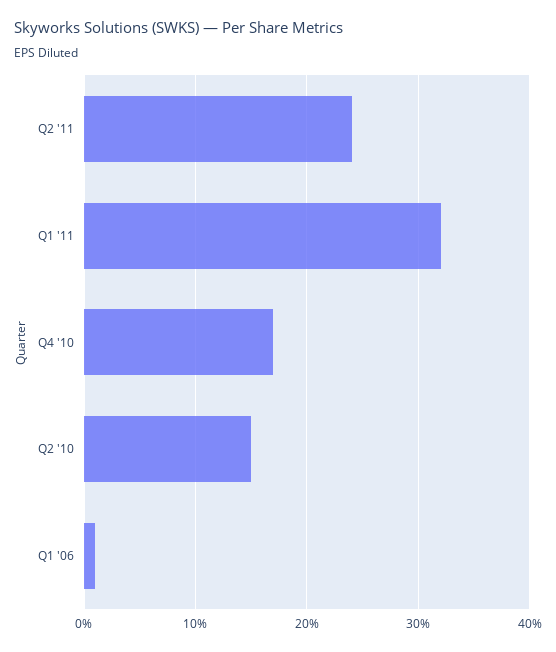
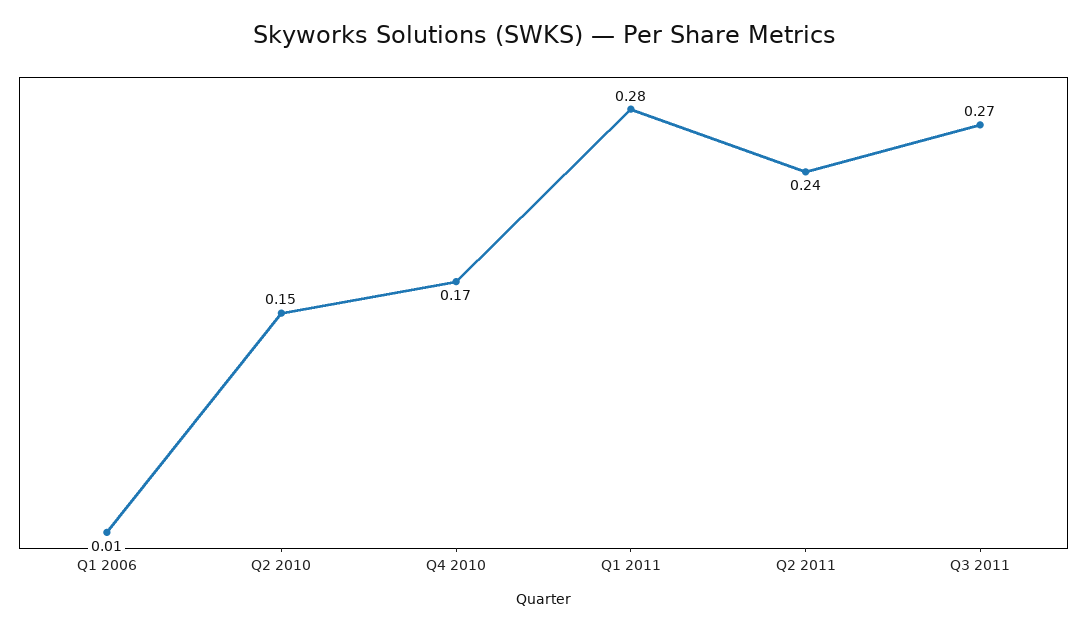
Q1 '11: 0.32 -> 0.28
Q3 2011: none -> 0.27

